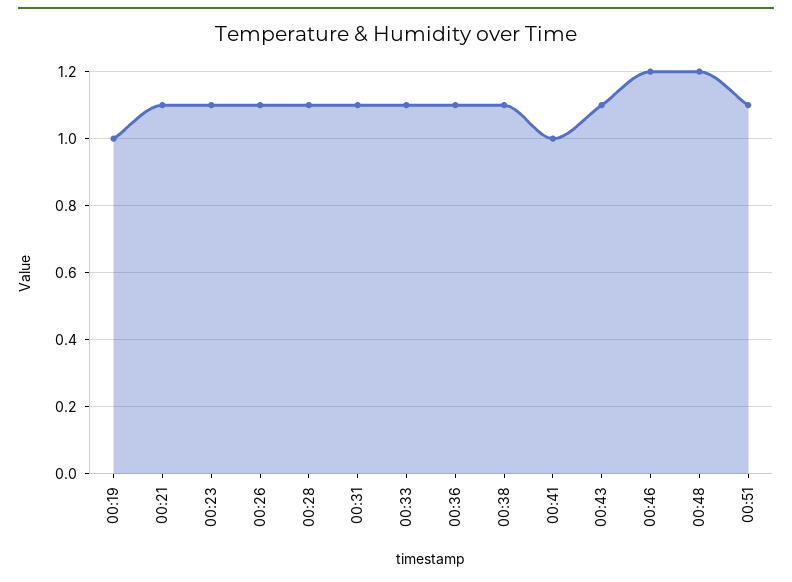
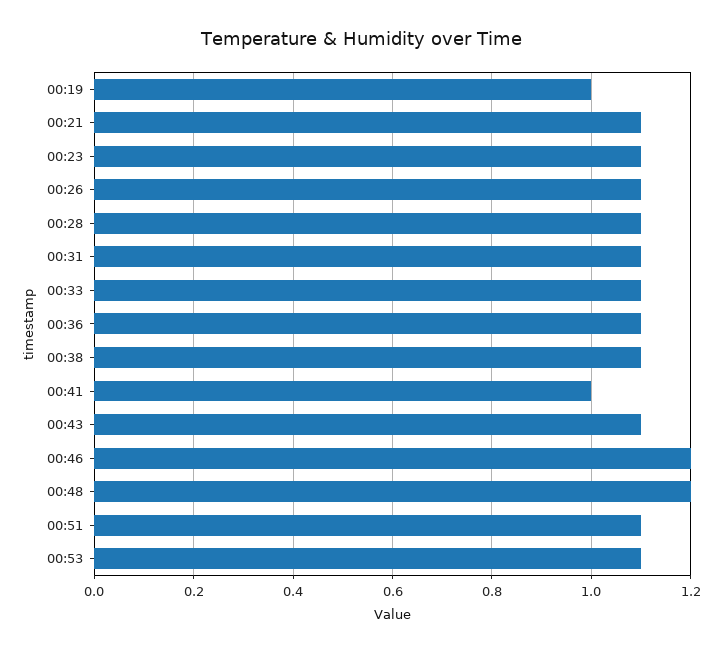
00:53: none -> 1.1

